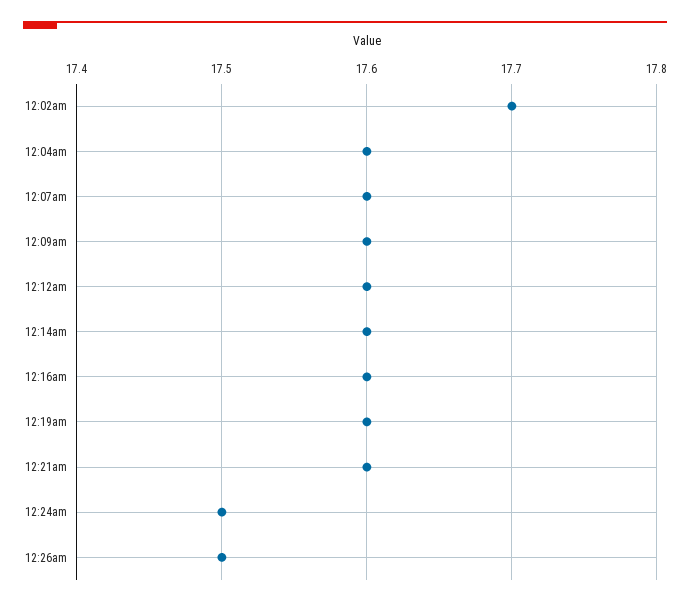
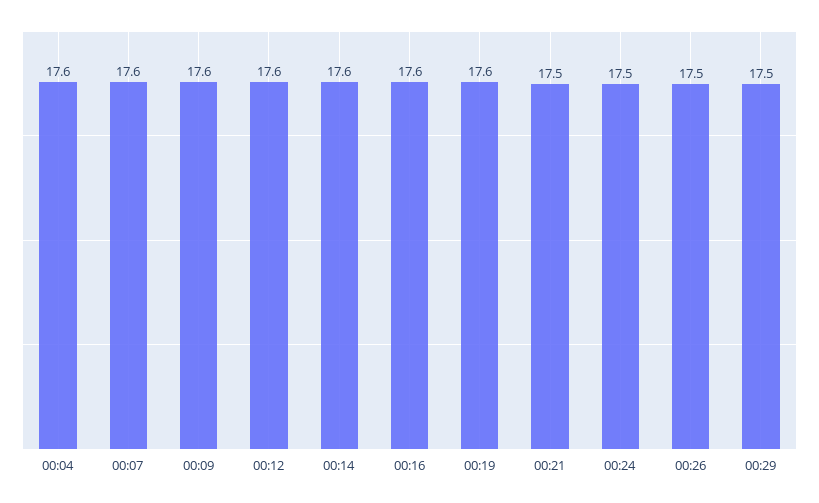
12:02am: 17.7 -> none
12:21am: 17.6 -> 17.5
00:29: none -> 17.5

